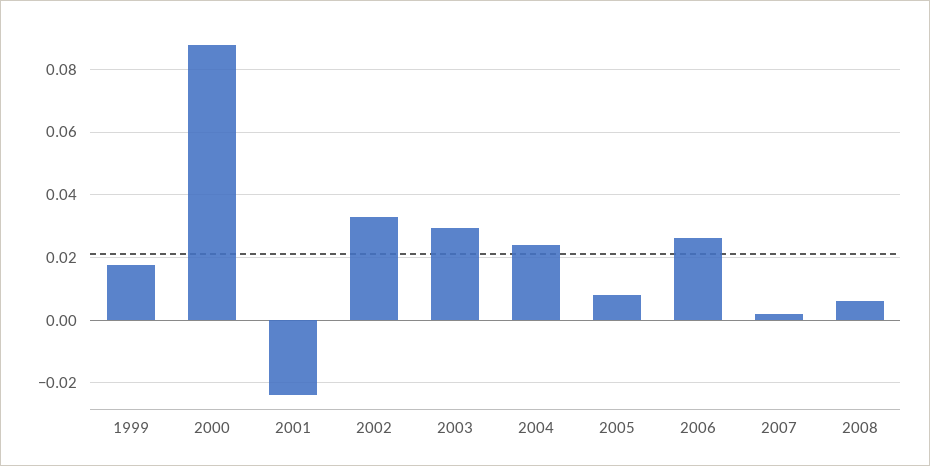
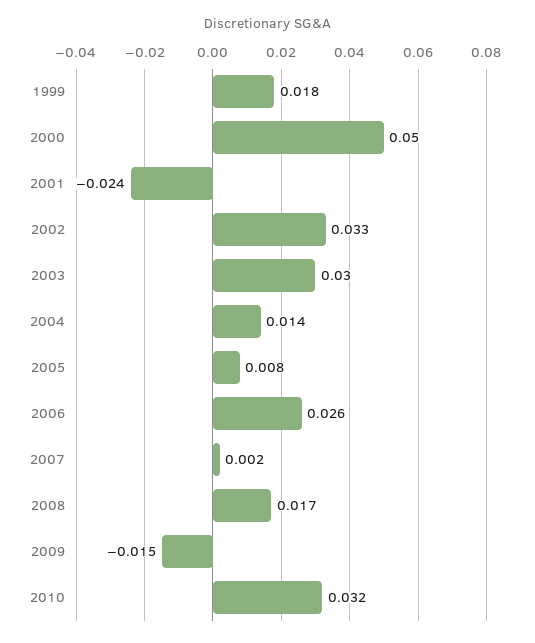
2000: 0.088 -> 0.05
2004: 0.024 -> 0.014
2008: 0.006 -> 0.017
2009: none -> -0.015
2010: none -> 0.032

